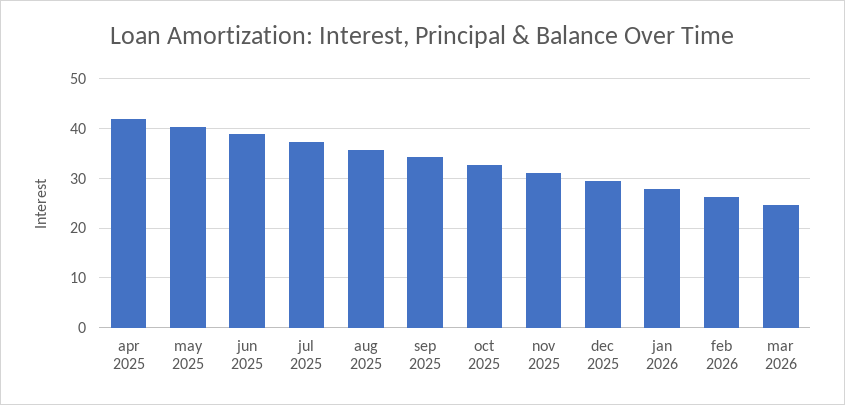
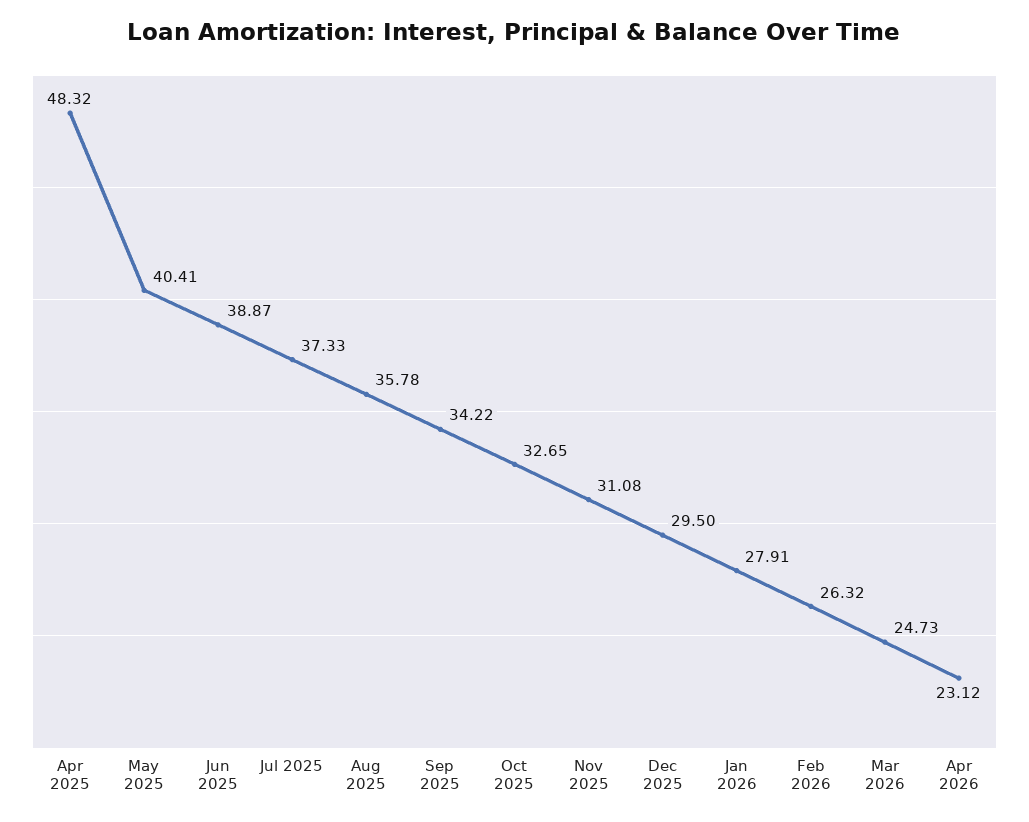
apr 2025: 42 -> 48.32
Apr 2026: none -> 23.12

